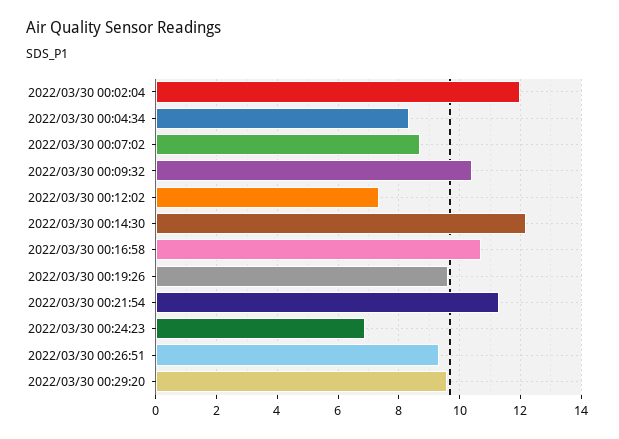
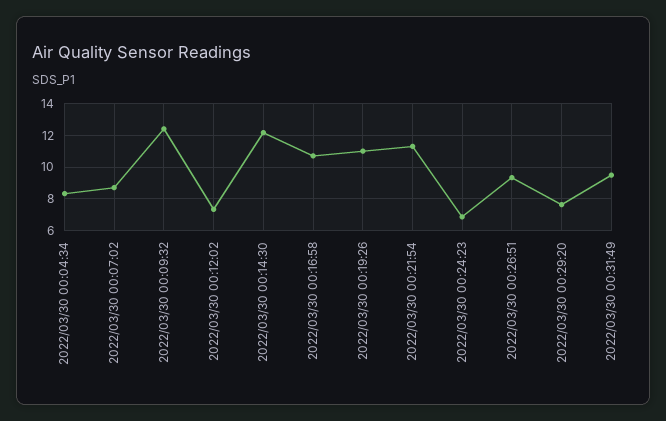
2022/03/30 00:02:04: 12 -> none
2022/03/30 00:09:32: 10.4 -> 12.5
2022/03/30 00:19:26: 9.6 -> 11
2022/03/30 00:29:20: 9.6 -> 7.5
2022/03/30 00:31:49: none -> 9.5

